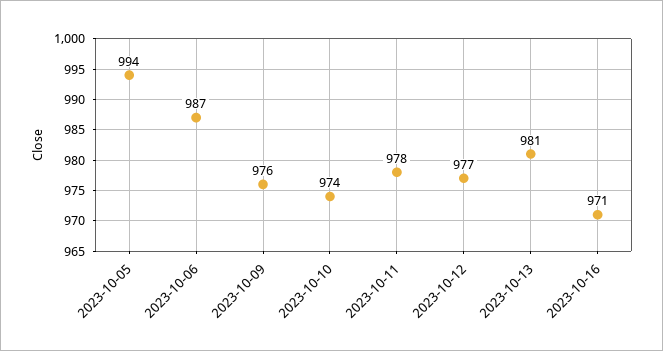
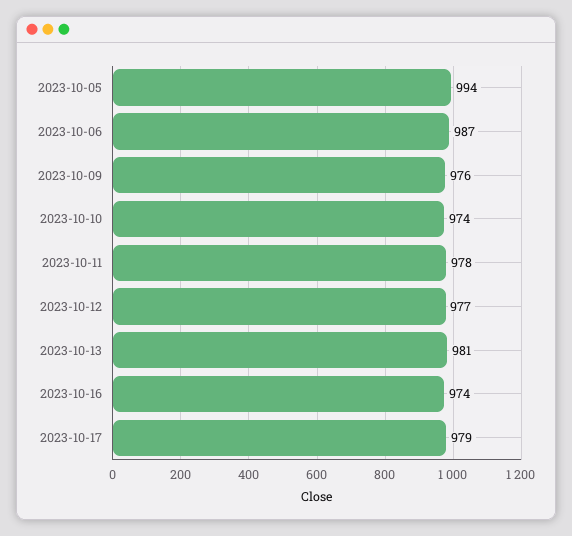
2023-10-16: 971 -> 974
2023-10-17: none -> 979

